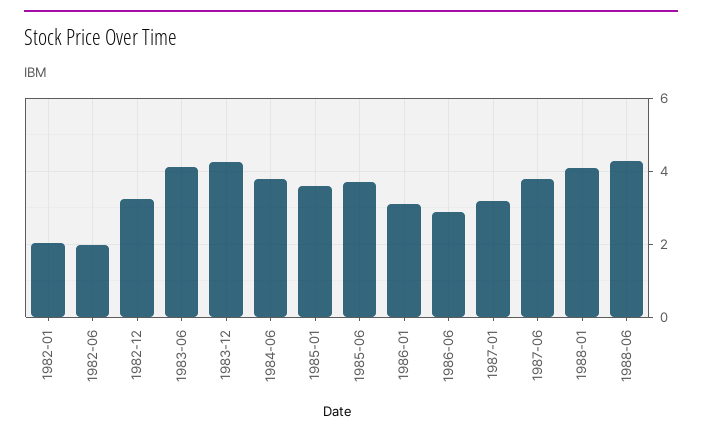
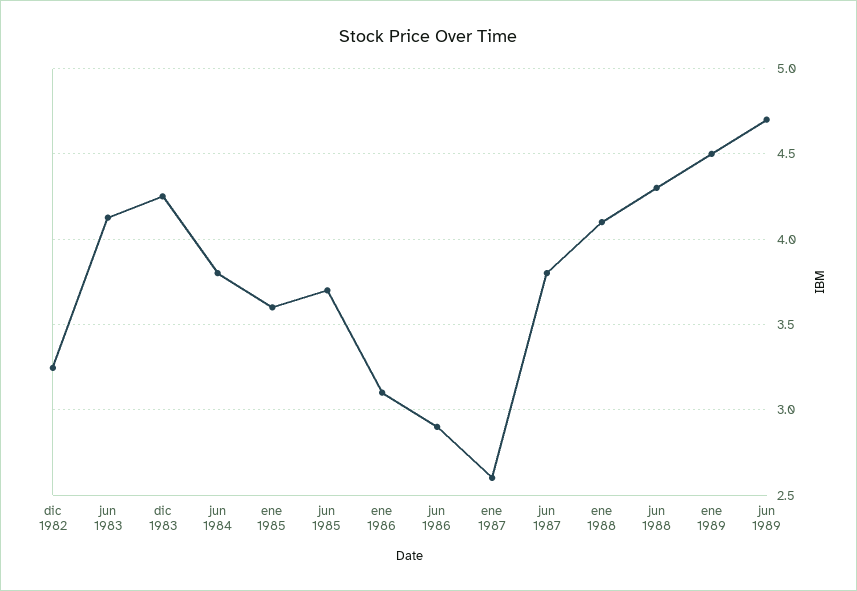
1982-01: 2 -> none
1982-06: 2 -> none
1987-01: 3.2 -> 2.6
ene 1989: none -> 4.5
jun 1989: none -> 4.7

